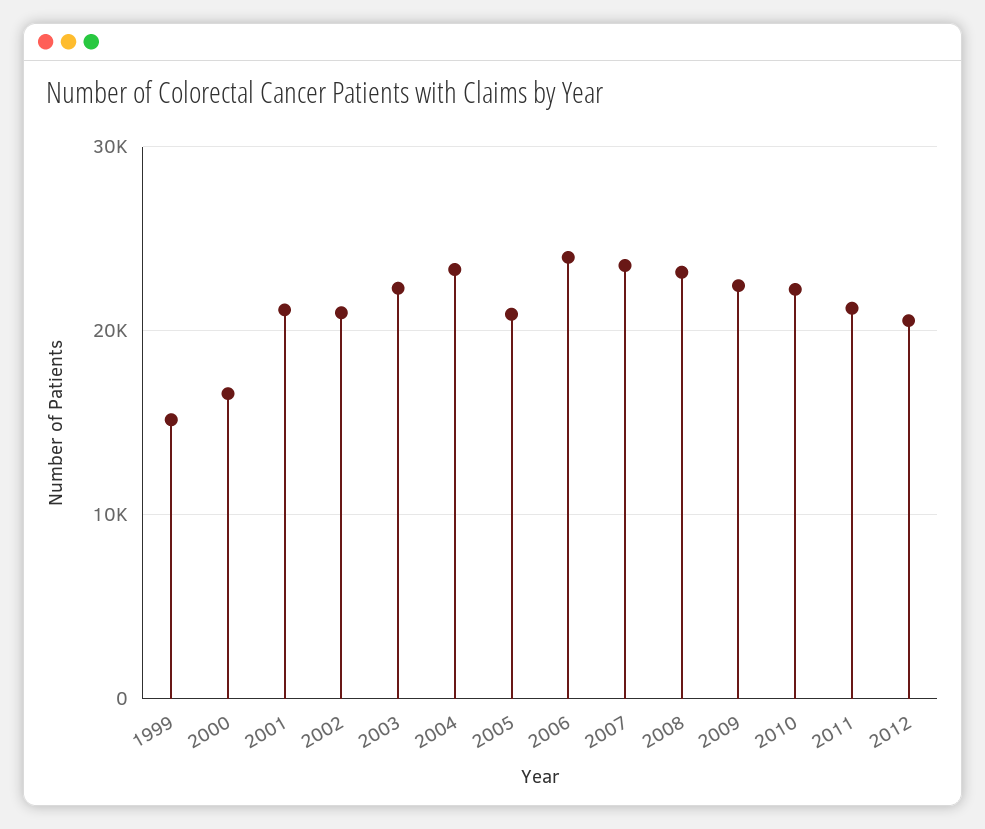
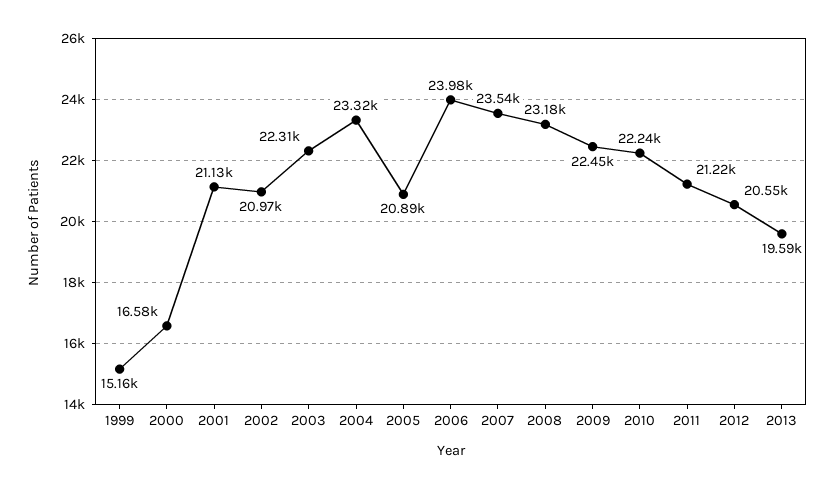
2013: none -> 19590

